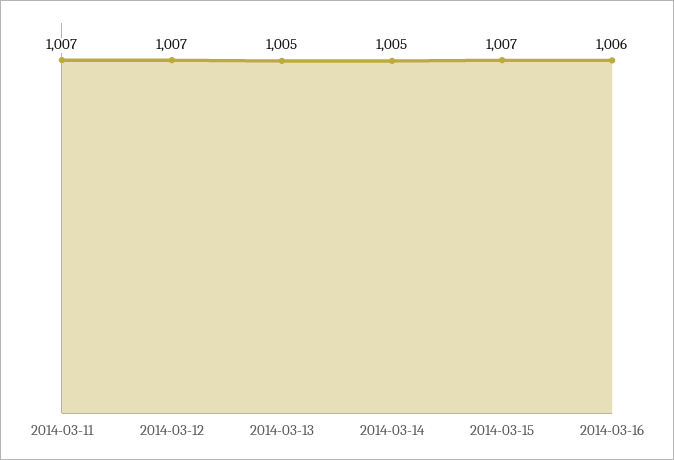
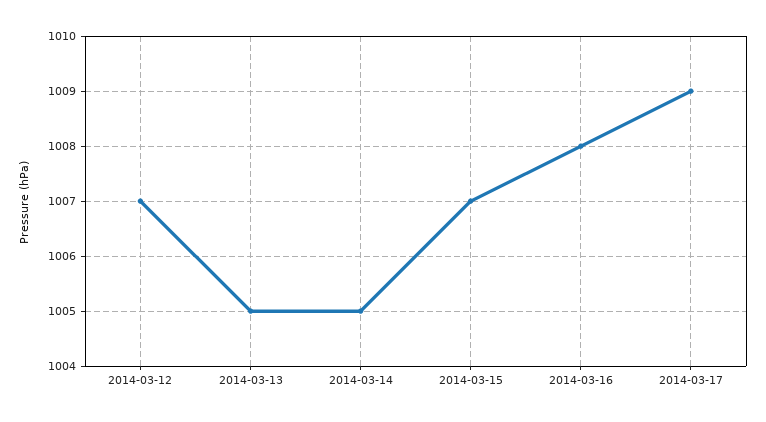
2014-03-11: 1007 -> none
2014-03-16: 1006 -> 1008
2014-03-17: none -> 1009

